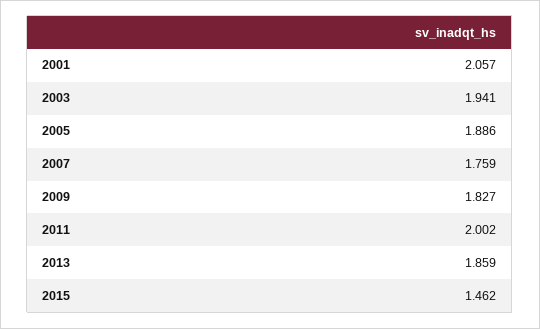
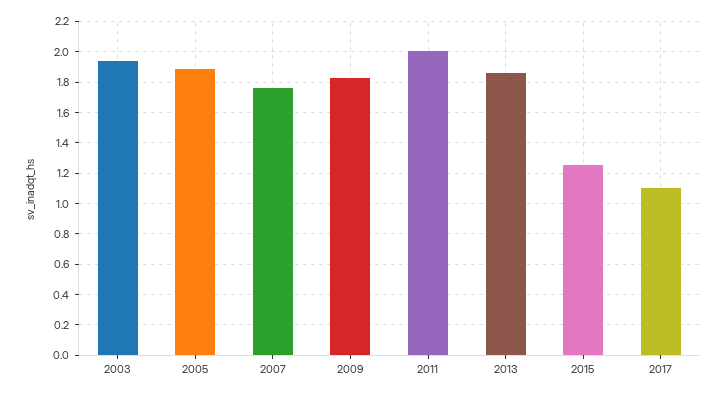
2001: 2.057 -> none
2015: 1.462 -> 1.25
2017: none -> 1.1

